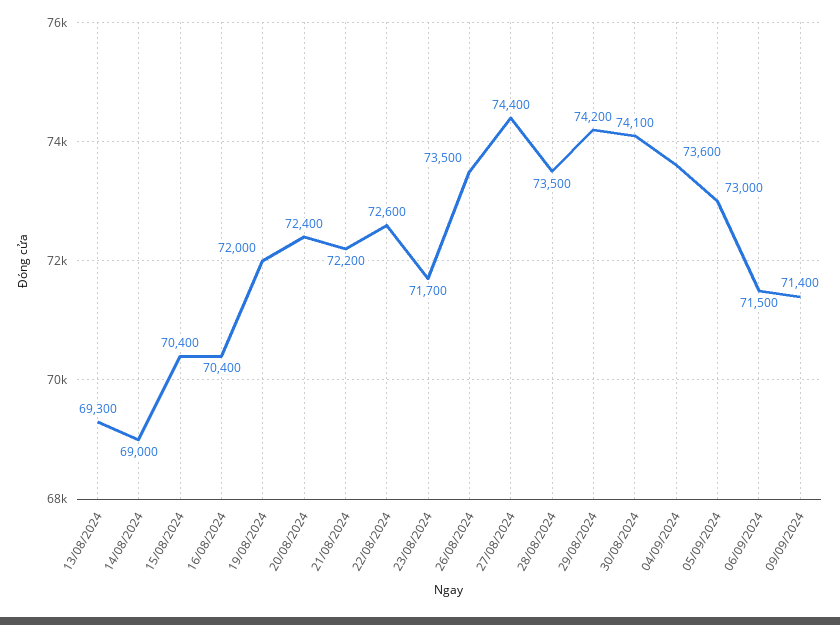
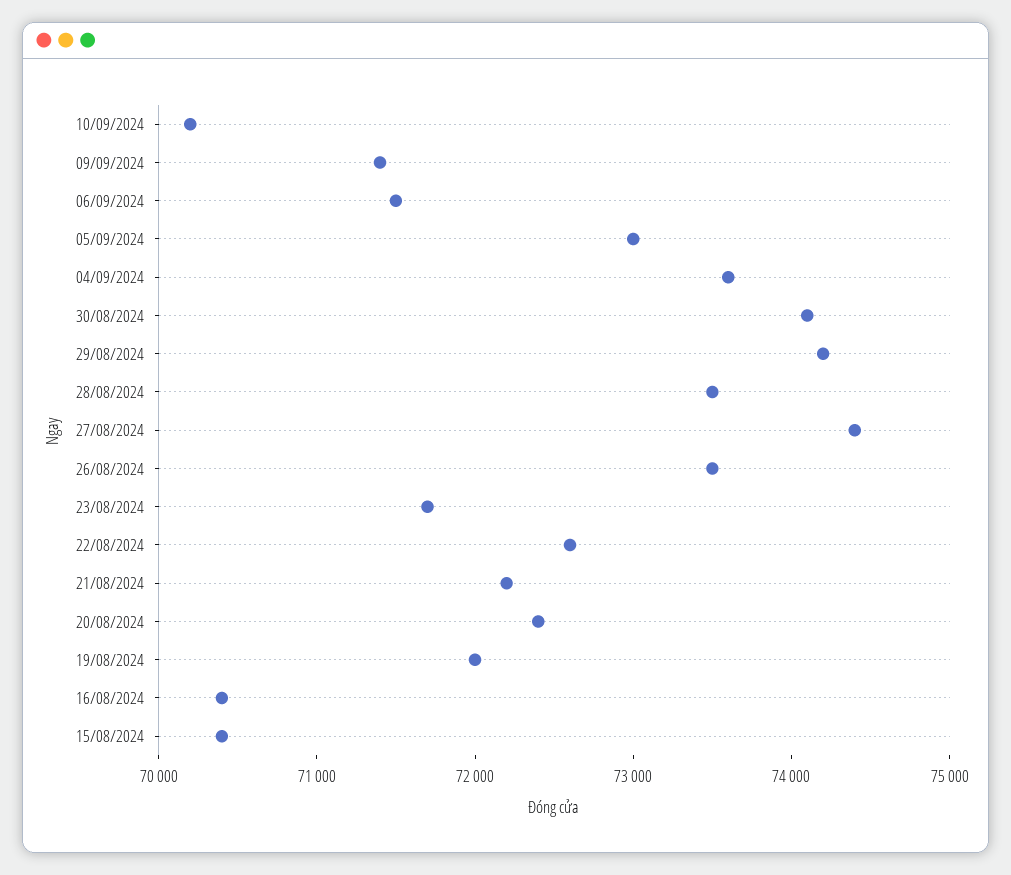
13/08/2024: 69300 -> none
14/08/2024: 69000 -> none
10/09/2024: none -> 70200

